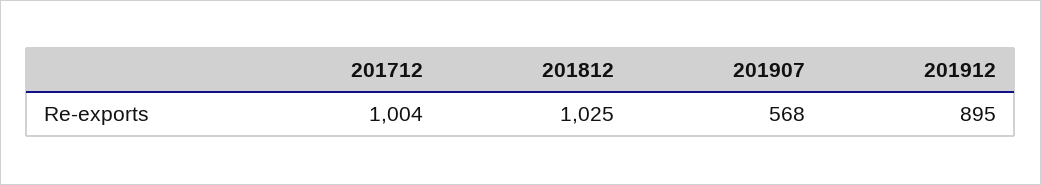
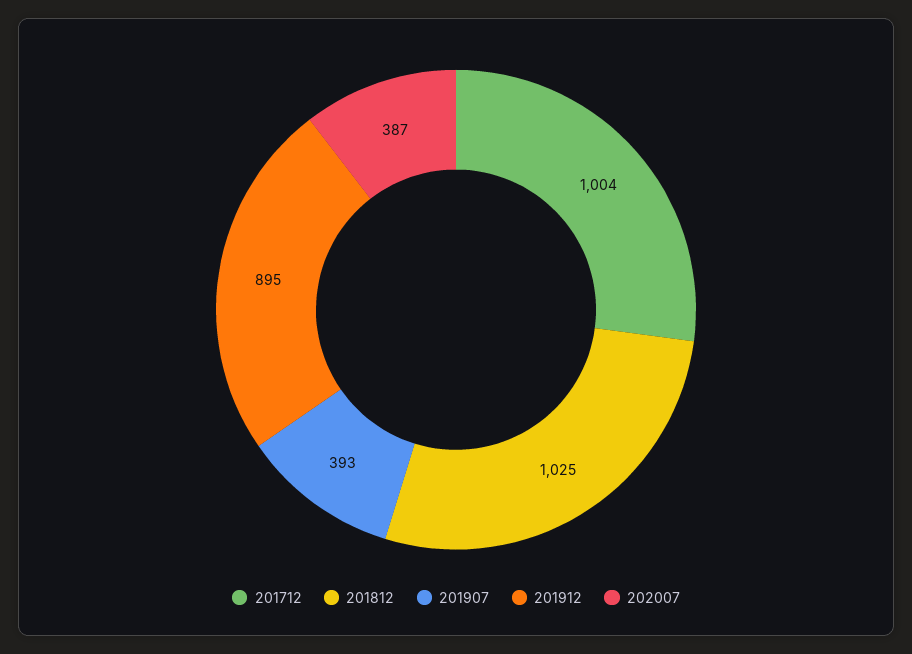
201907: 568 -> 393
202007: none -> 387

